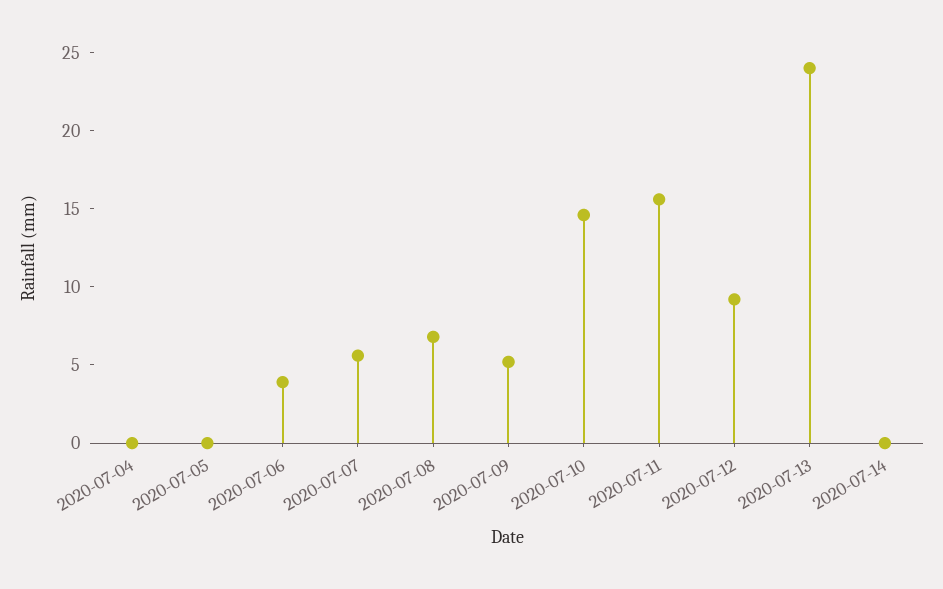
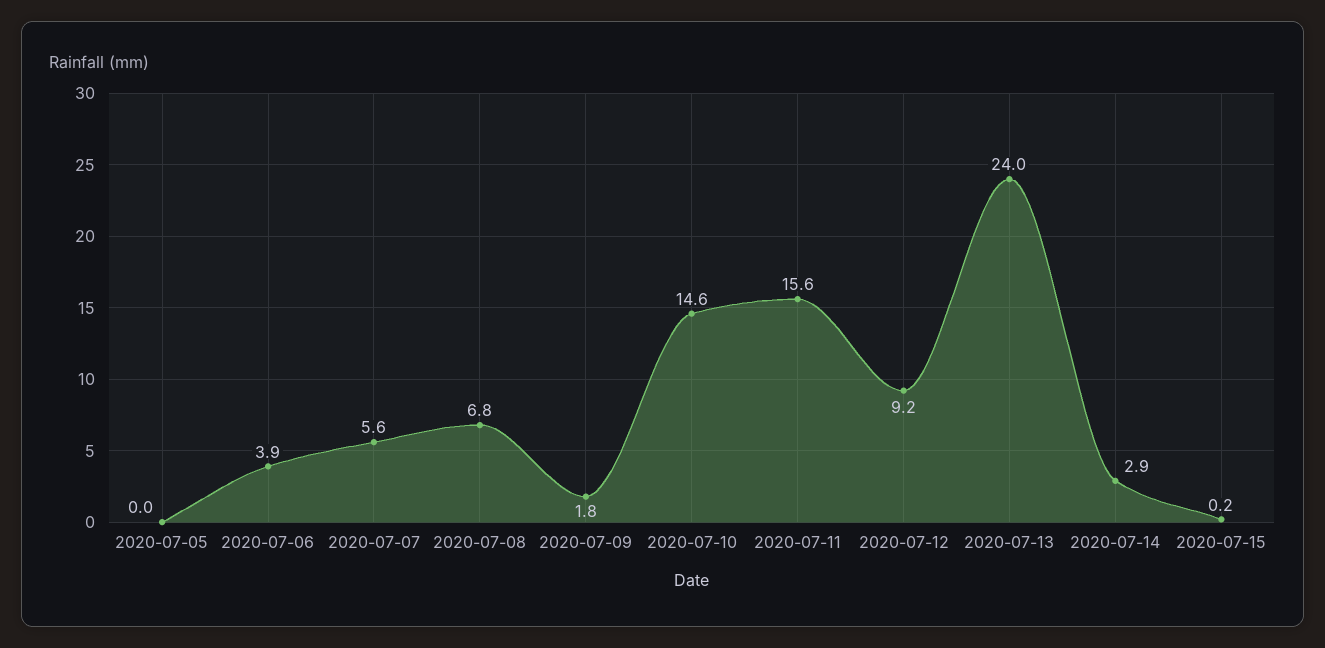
2020-07-04: 0 -> none
2020-07-09: 5 -> 1.8
2020-07-14: 0 -> 2.9
2020-07-15: none -> 0.2

